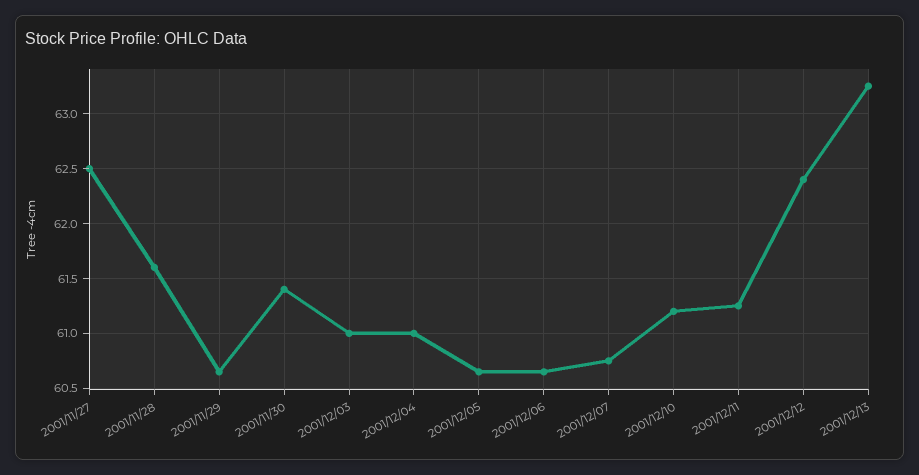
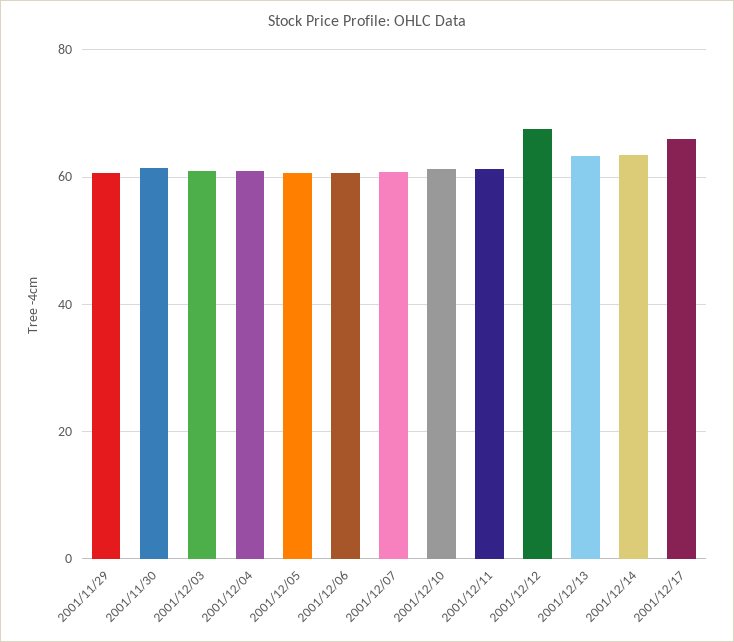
2001/11/27: 62.5 -> none
2001/11/28: 61.6 -> none
2001/12/12: 62.4 -> 68
2001/12/14: none -> 64
2001/12/17: none -> 66

